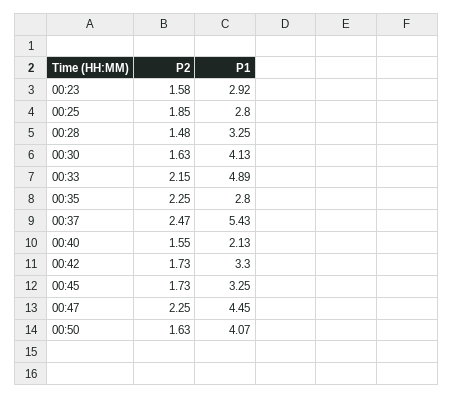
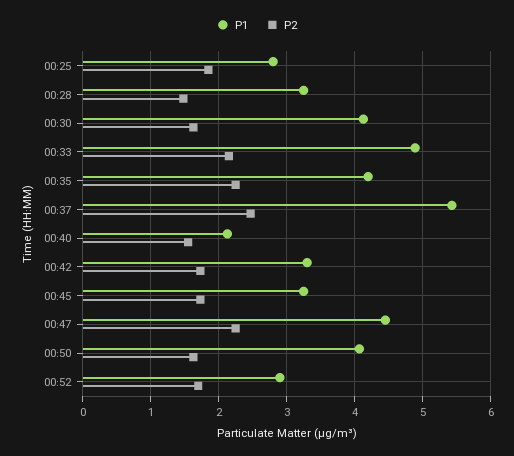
P2, 00:23: 1.58 -> none
P1, 00:23: 2.92 -> none
P1, 00:35: 2.8 -> 4.2
P1, 00:52: none -> 2.9
P2, 00:52: none -> 1.7

